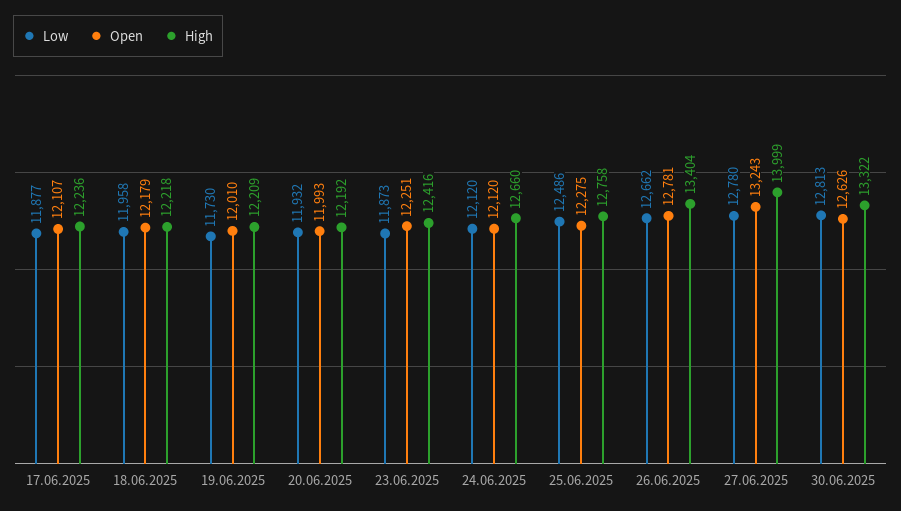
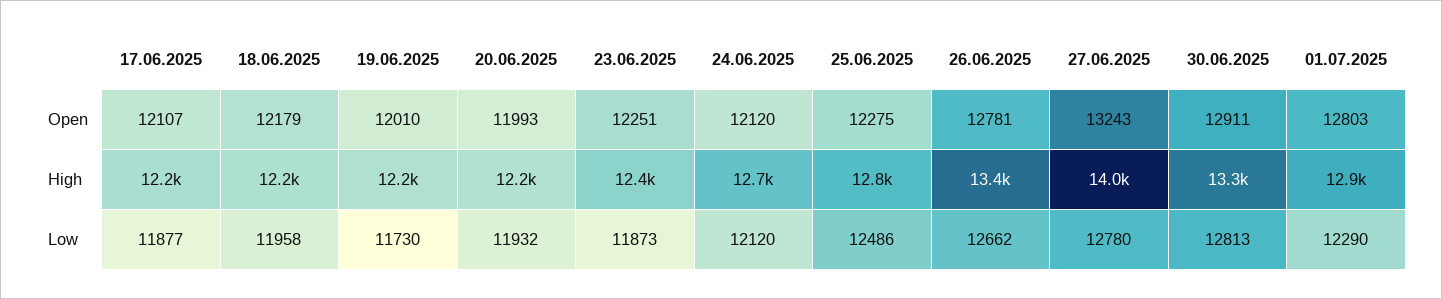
Open, 30.06.2025: 12626 -> 12911
Open, 01.07.2025: none -> 12803
High, 01.07.2025: none -> 12900
Low, 01.07.2025: none -> 12290

